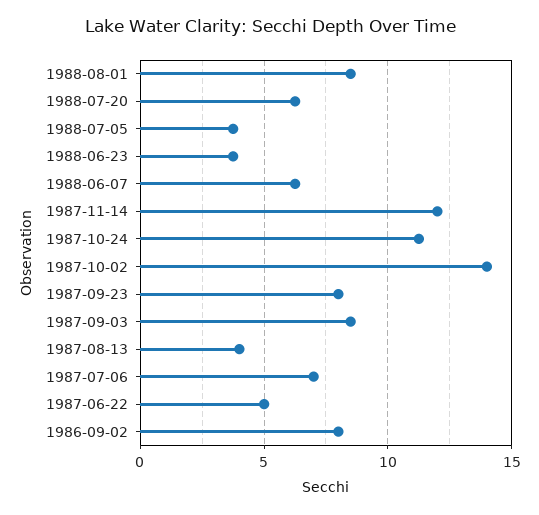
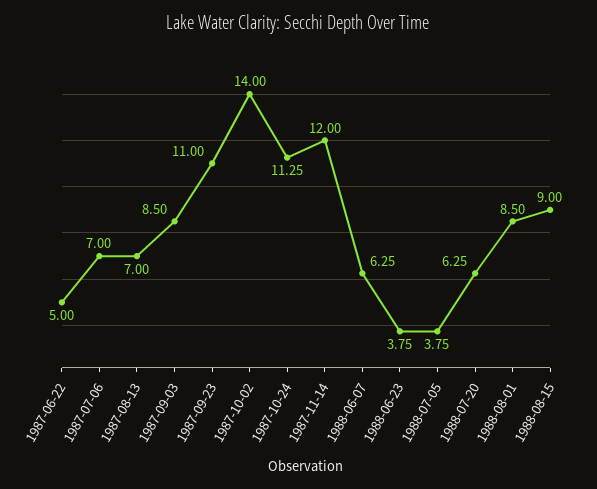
1987-09-23: 8 -> 11
1987-08-13: 4 -> 7
1986-09-02: 8 -> none
1988-08-15: none -> 9

